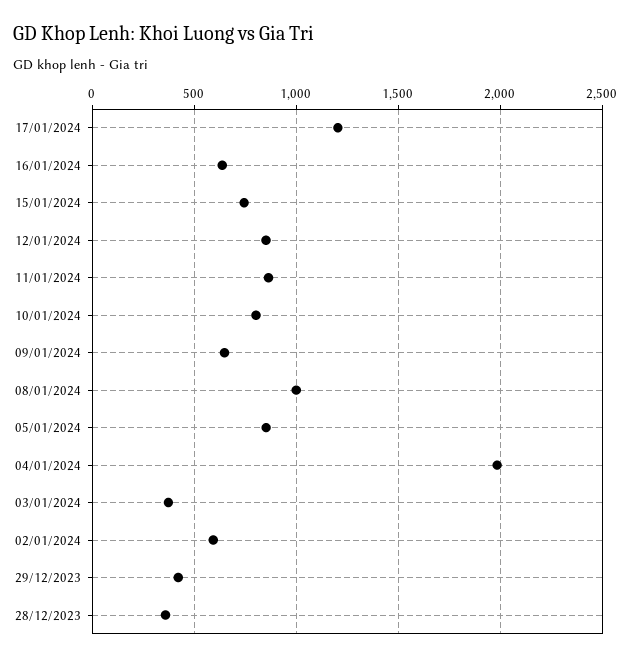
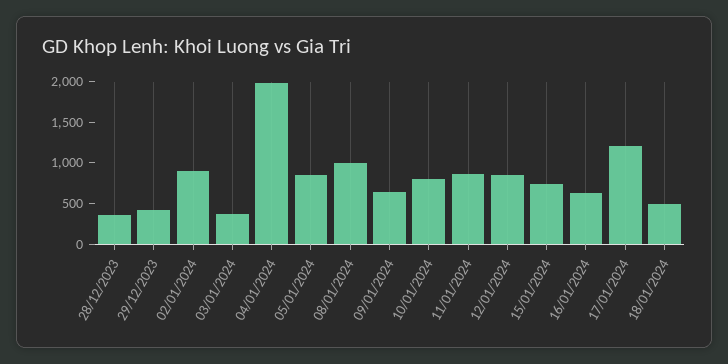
02/01/2024: 600 -> 900
18/01/2024: none -> 500

